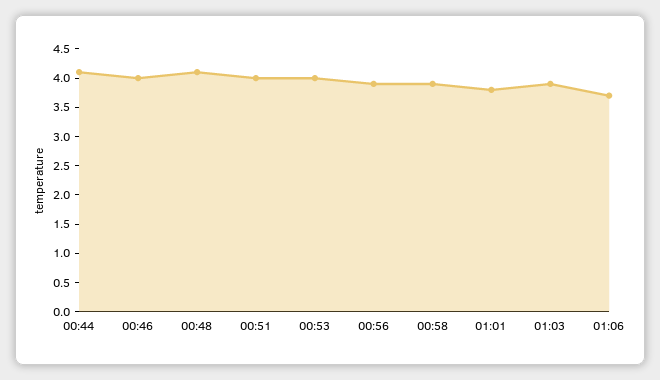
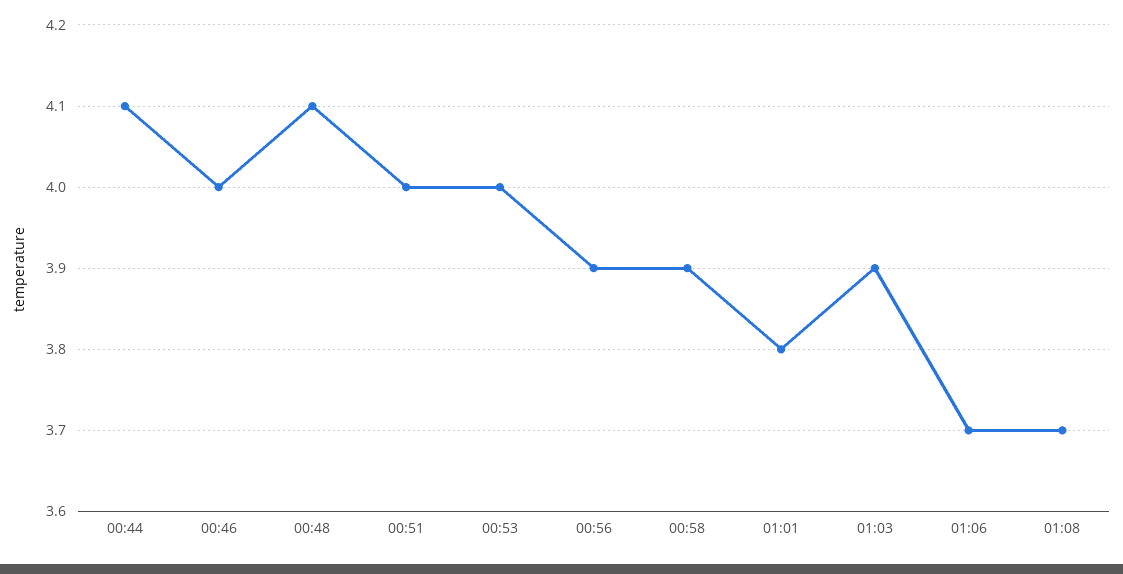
01:08: none -> 3.7

